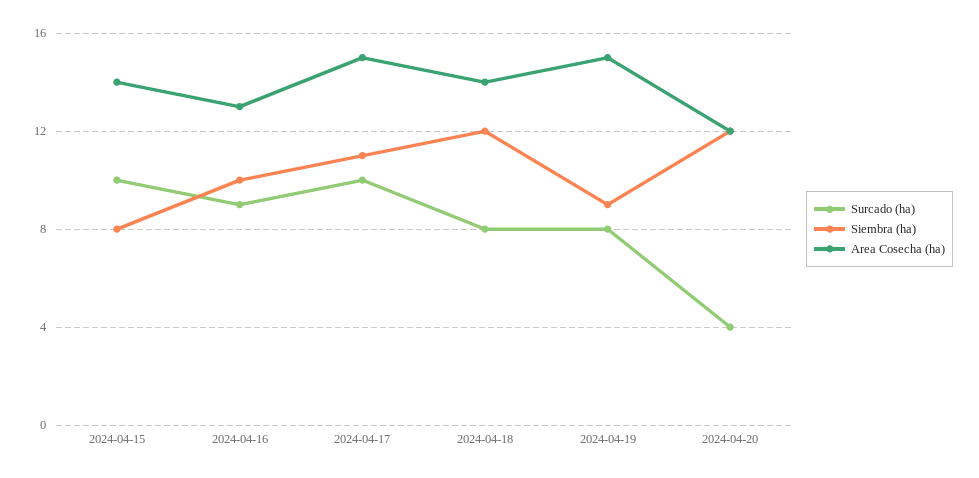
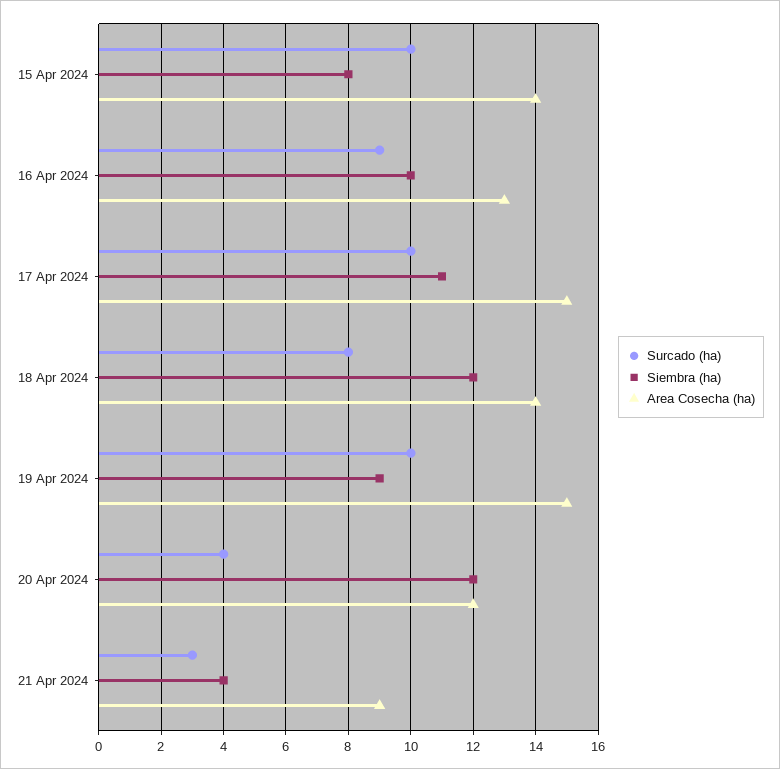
Surcado (ha), 2024-04-19: 8 -> 10
Surcado (ha), 21 Apr 2024: none -> 3
Siembra (ha), 21 Apr 2024: none -> 4
Area Cosecha (ha), 21 Apr 2024: none -> 9

